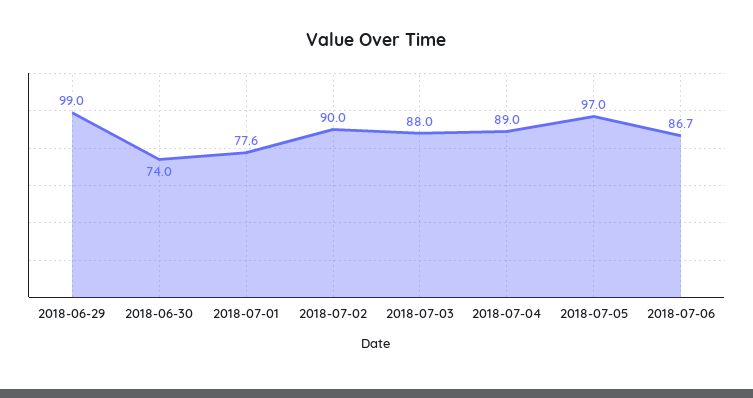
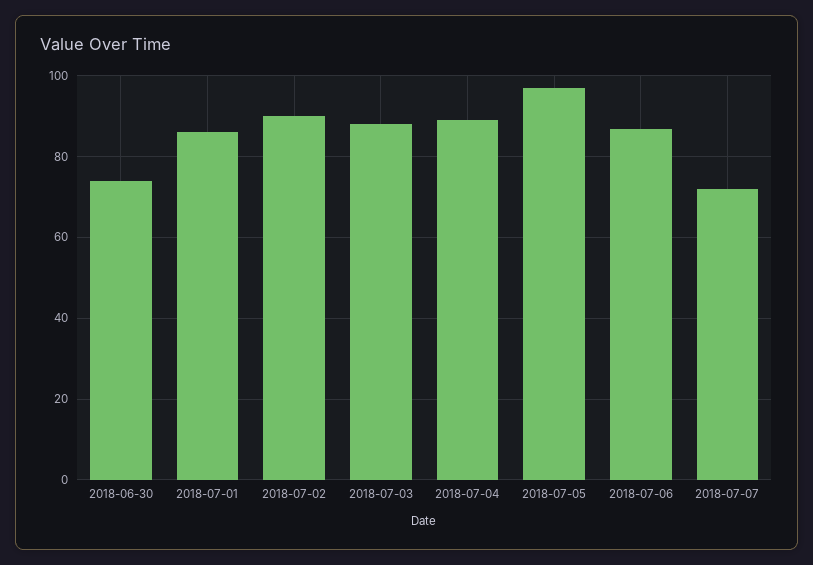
2018-06-29: 99 -> none
2018-07-01: 77.6 -> 86
2018-07-07: none -> 72

